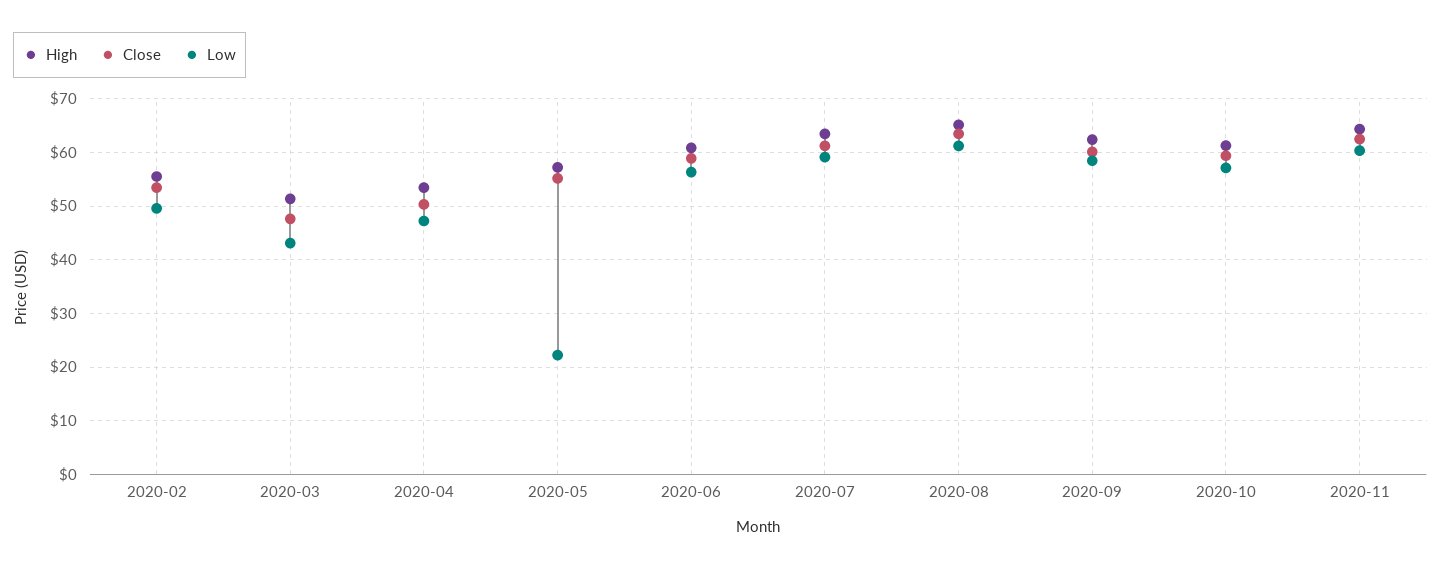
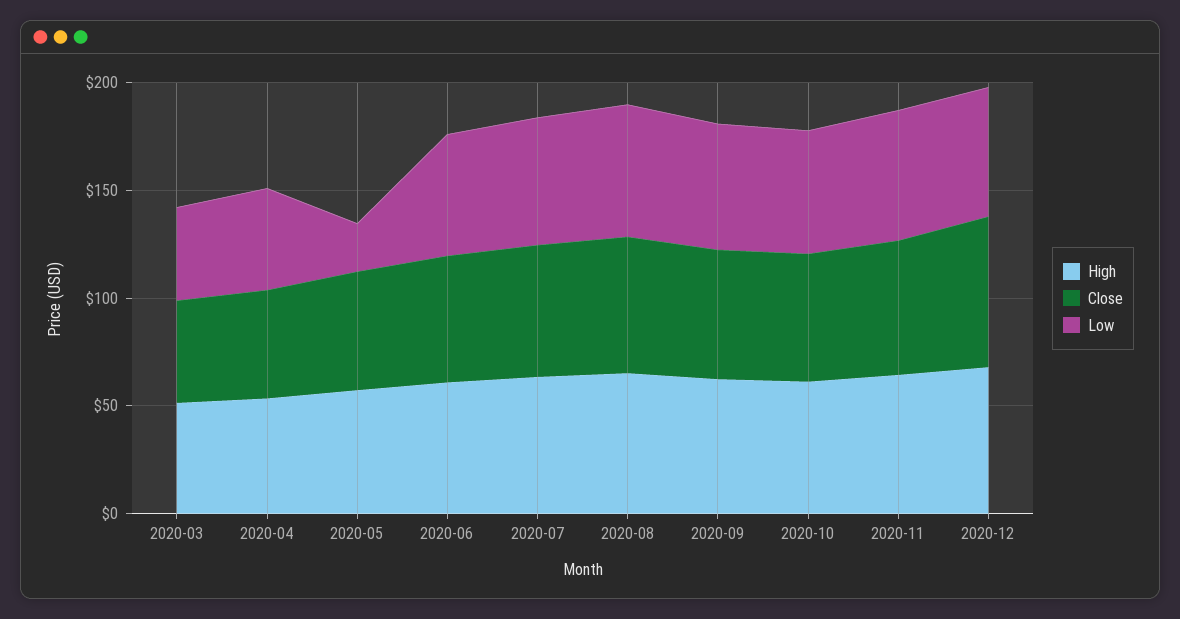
High, 2020-02: 56 -> none
Close, 2020-02: 54 -> none
Low, 2020-02: 50 -> none
High, 2020-12: none -> 70
Close, 2020-12: none -> 70
Low, 2020-12: none -> 60

